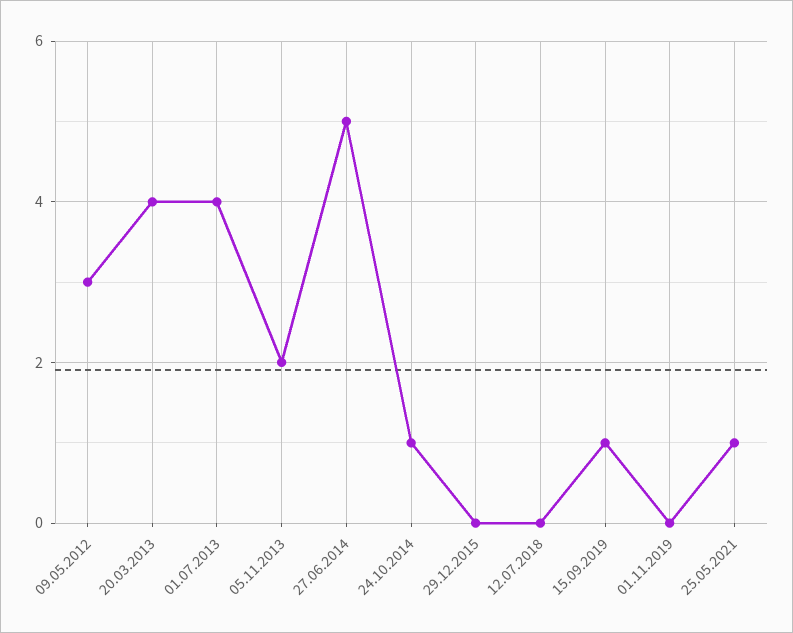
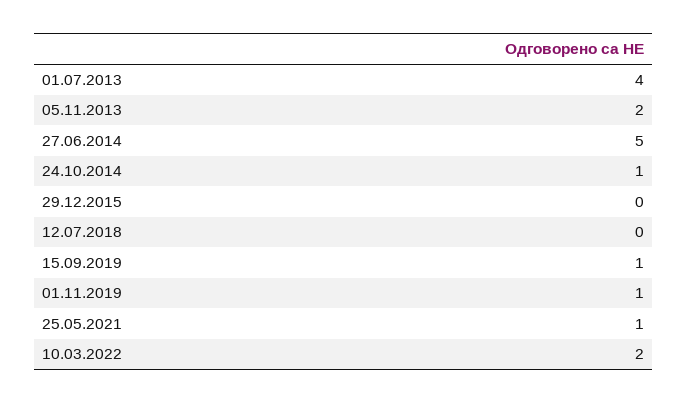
09.05.2012: 3 -> none
20.03.2013: 4 -> none
01.11.2019: 0 -> 1
10.03.2022: none -> 2

